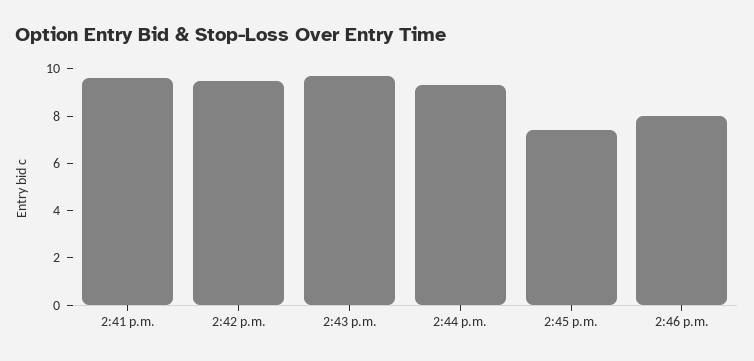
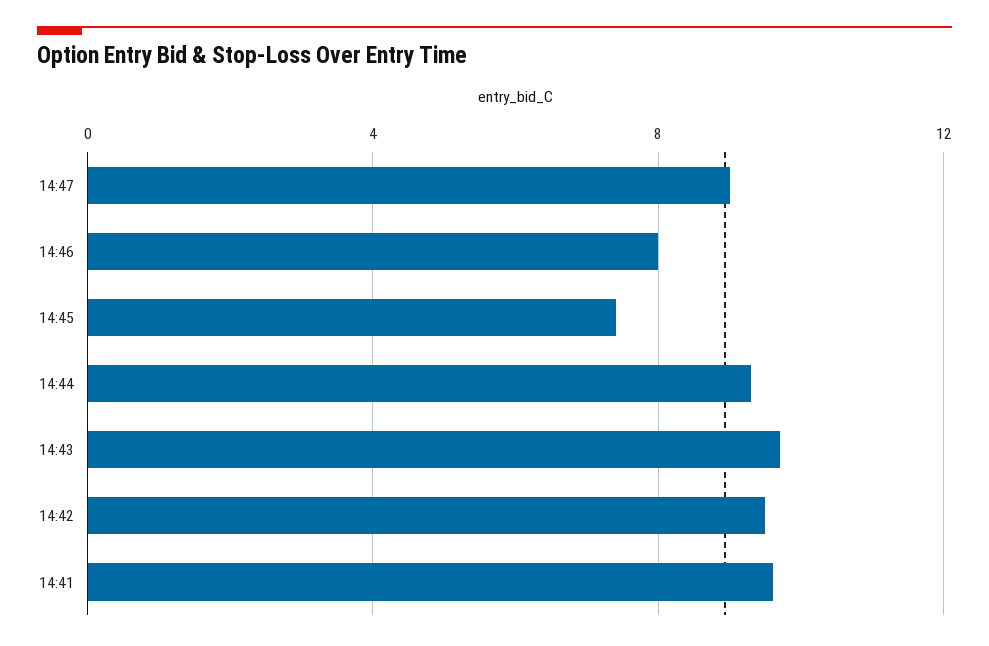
14:47: none -> 9

